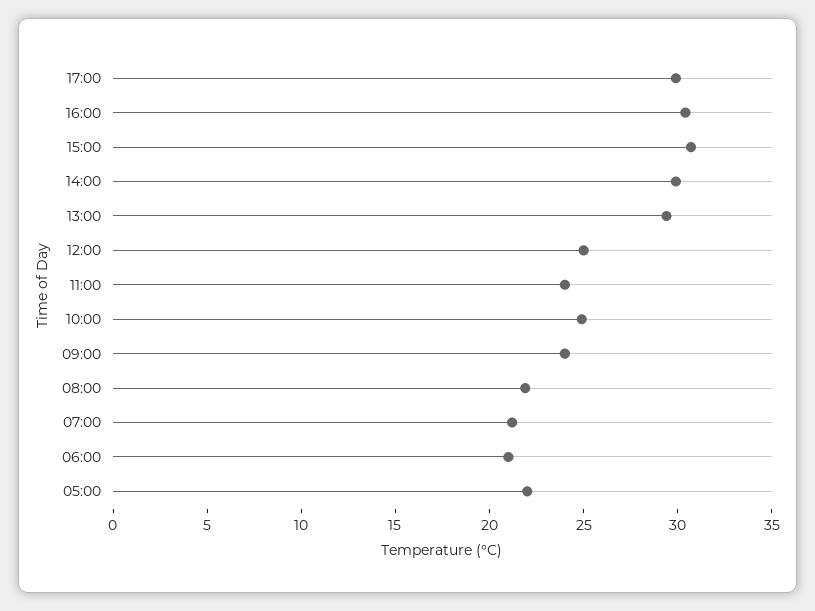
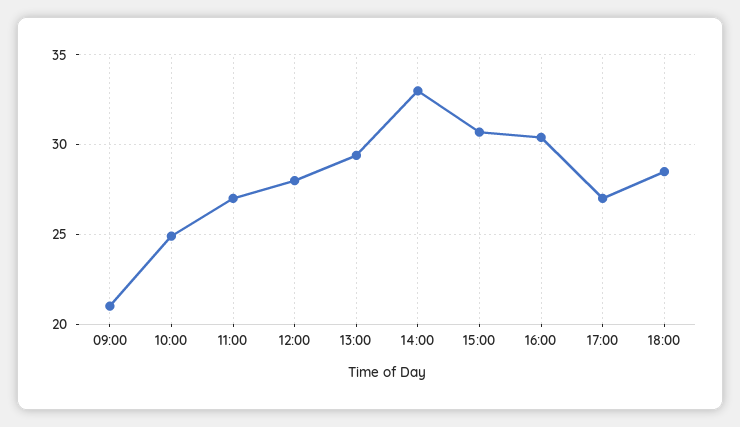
17:00: 30 -> 27
14:00: 30 -> 33
12:00: 25 -> 28
11:00: 24 -> 27
09:00: 24 -> 21
08:00: 22 -> none
07:00: 21 -> none
06:00: 21 -> none
05:00: 22 -> none
18:00: none -> 28.5

